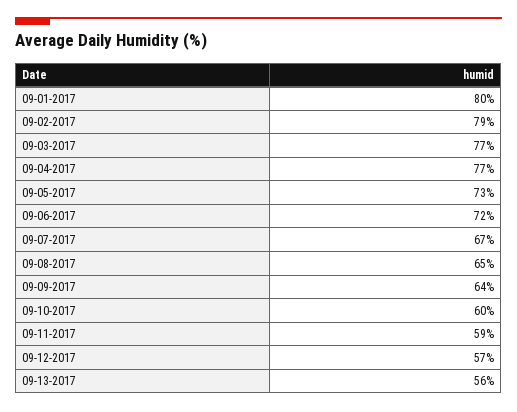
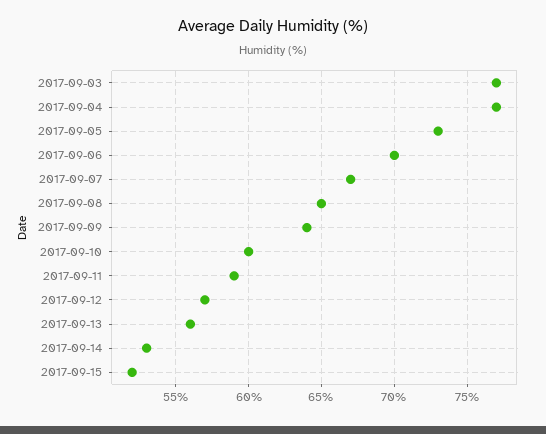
09-01-2017: 80 -> none
09-02-2017: 79 -> none
09-06-2017: 72 -> 70
2017-09-14: none -> 53
2017-09-15: none -> 52

